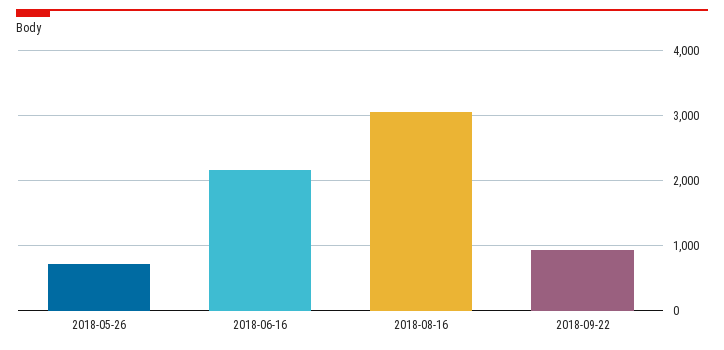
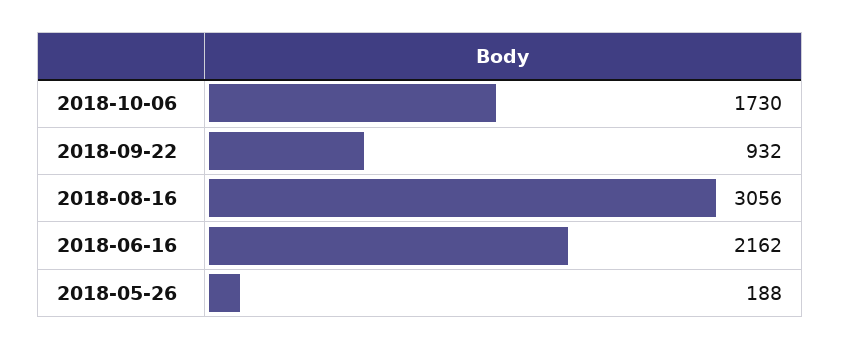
2018-05-26: 700 -> 188
2018-10-06: none -> 1730

